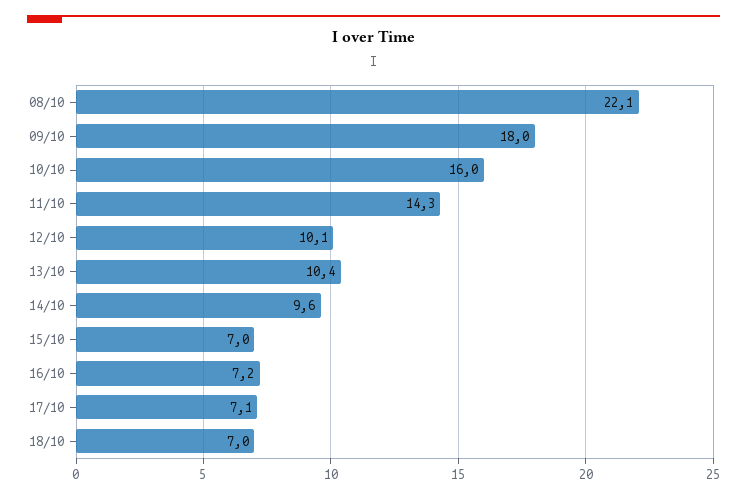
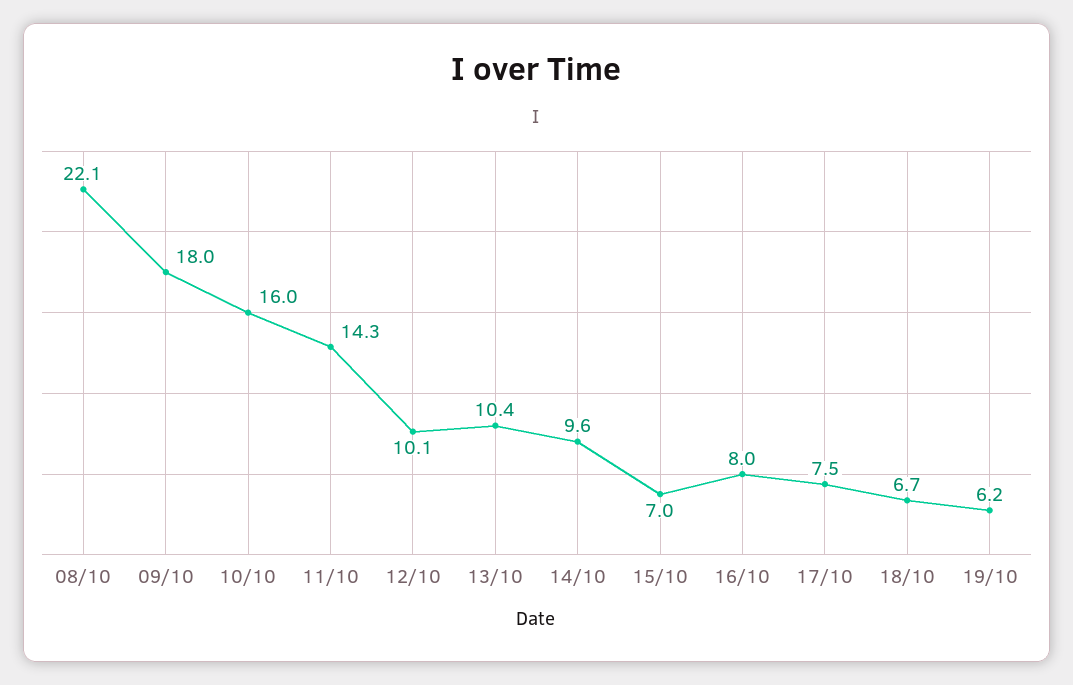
16/10: 7.2 -> 8
17/10: 7.1 -> 7.5
18/10: 7 -> 6.7
19/10: none -> 6.2

